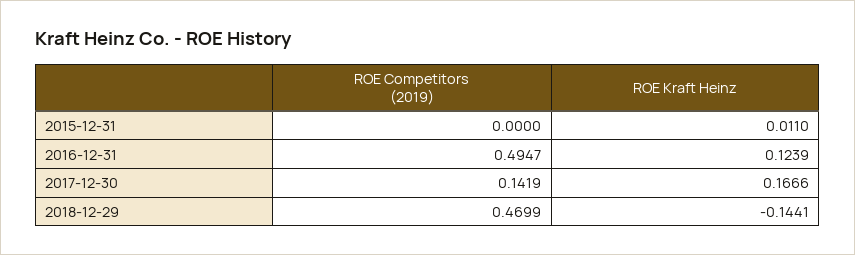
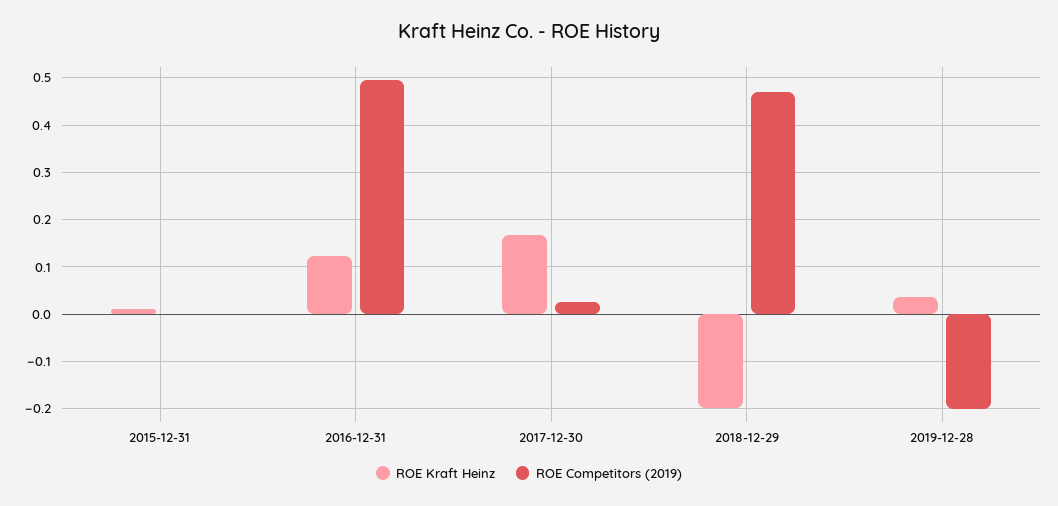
ROE Competitors (2019), 2017-12-30: 0.1419 -> 0.02
ROE Kraft Heinz, 2018-12-29: -0.1441 -> -0.2
ROE Kraft Heinz, 2019-12-28: none -> 0.04
ROE Competitors (2019), 2019-12-28: none -> -0.2

